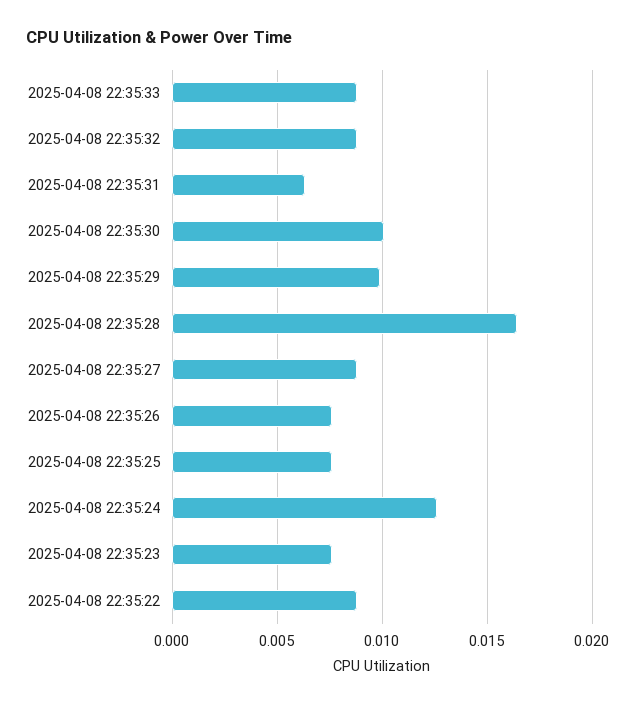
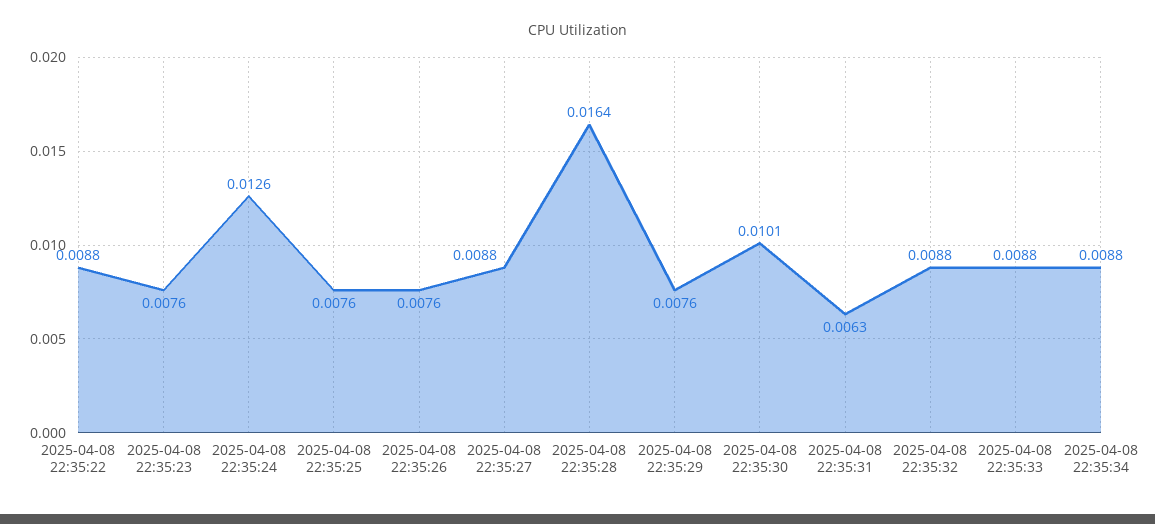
2025-04-08 22:35:29: 0.01 -> 0.0076
2025-04-08 22:35:34: none -> 0.0088

